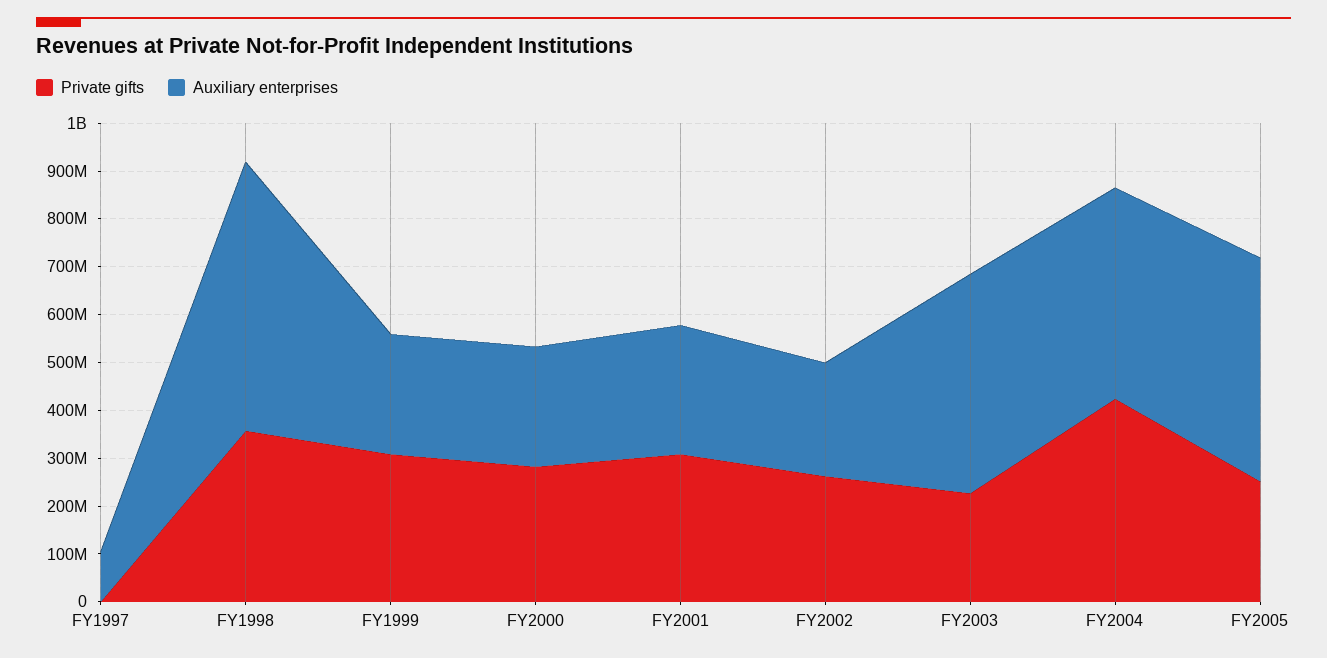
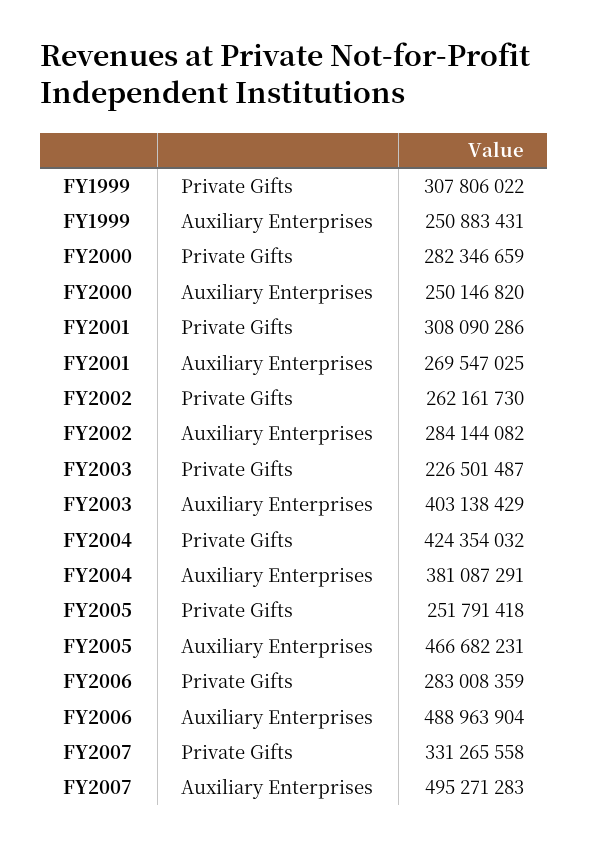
Private gifts, FY1997: 0 -> none
Auxiliary enterprises, FY1997: 100000000 -> none
Private gifts, FY1998: 360000000 -> none
Auxiliary enterprises, FY1998: 560000000 -> none
Auxiliary enterprises, FY2002: 240000000 -> 284144082
Auxiliary enterprises, FY2003: 460000000 -> 403138429
Auxiliary enterprises, FY2004: 440000000 -> 381087291
Private gifts, FY2006: none -> 283008359
Auxiliary enterprises, FY2006: none -> 488963904
Private gifts, FY2007: none -> 331265558
Auxiliary enterprises, FY2007: none -> 495271283

